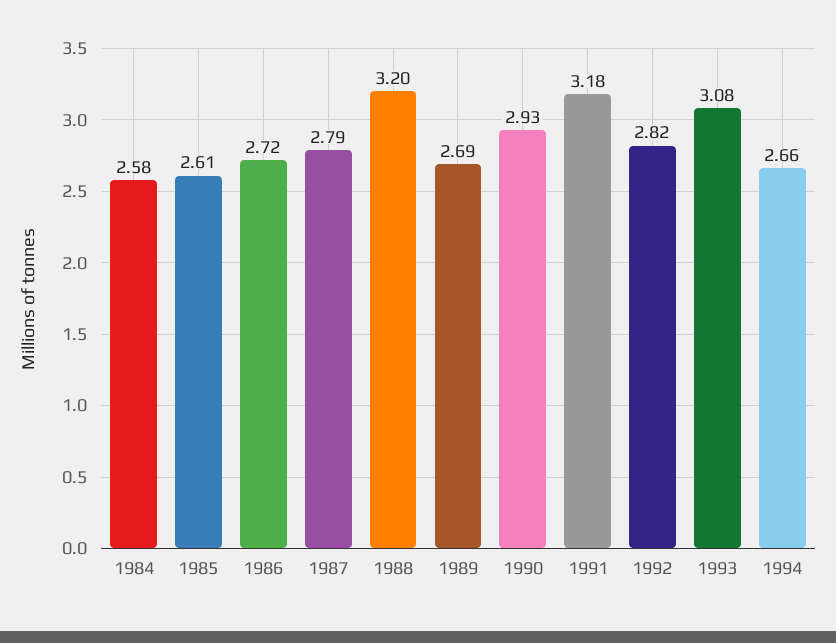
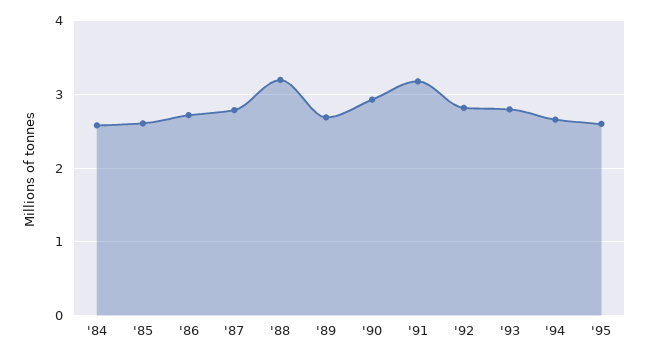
1993: 3.08 -> 2.8
'95: none -> 2.6

